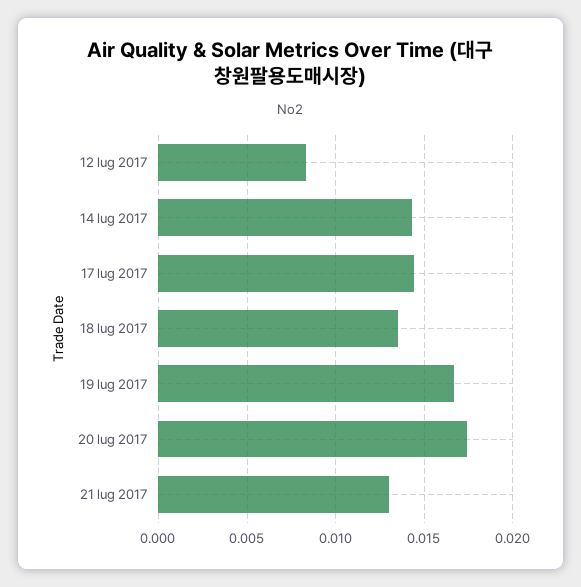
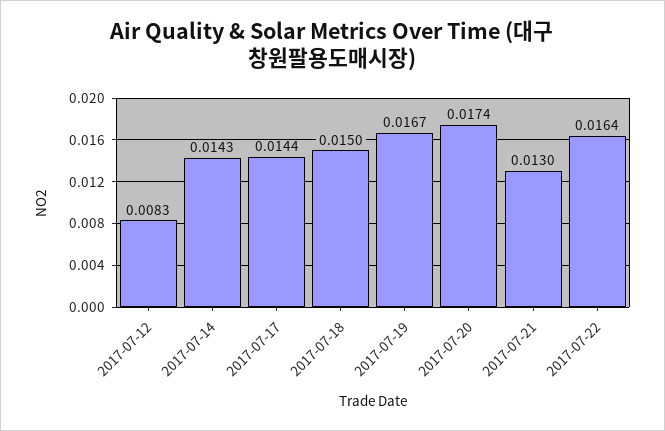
18 lug 2017: 0.0135 -> 0.015
2017-07-22: none -> 0.0164

